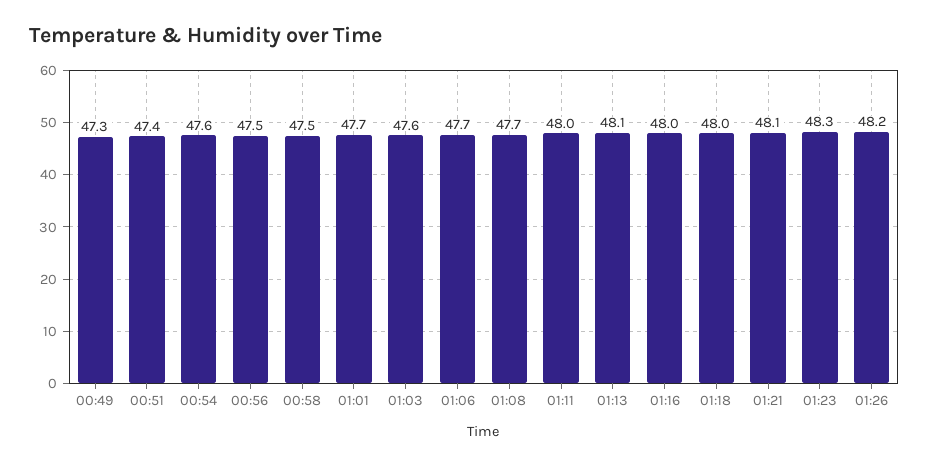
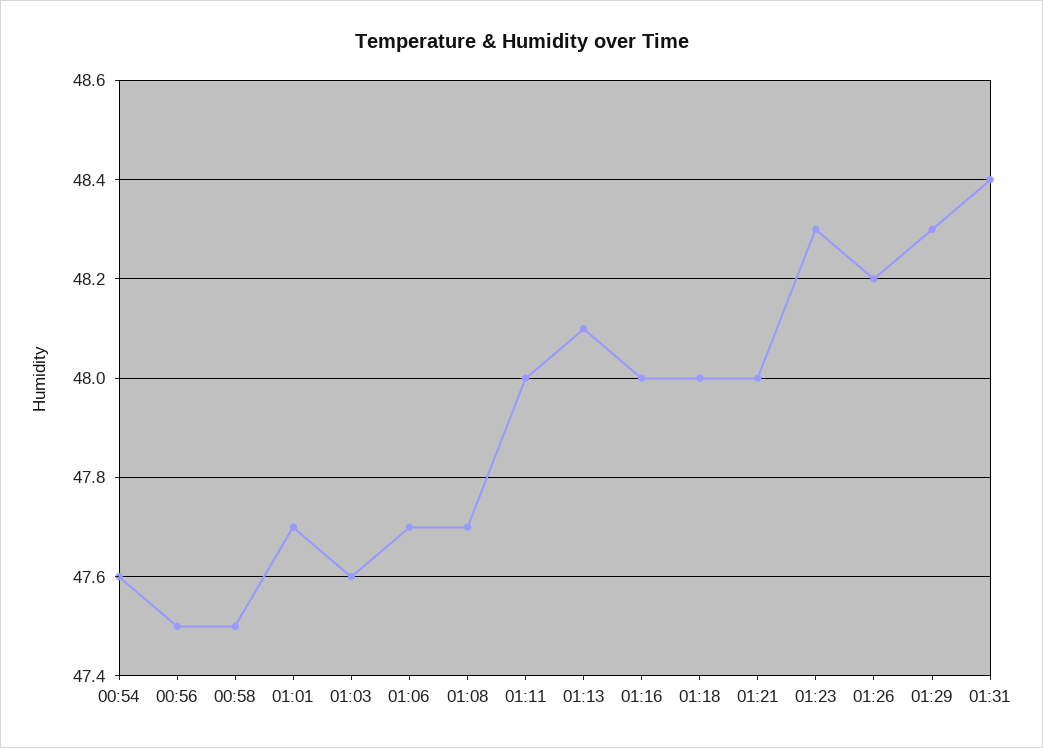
00:49: 47.3 -> none
00:51: 47.4 -> none
01:21: 48.1 -> 48
01:29: none -> 48.3
01:31: none -> 48.4

